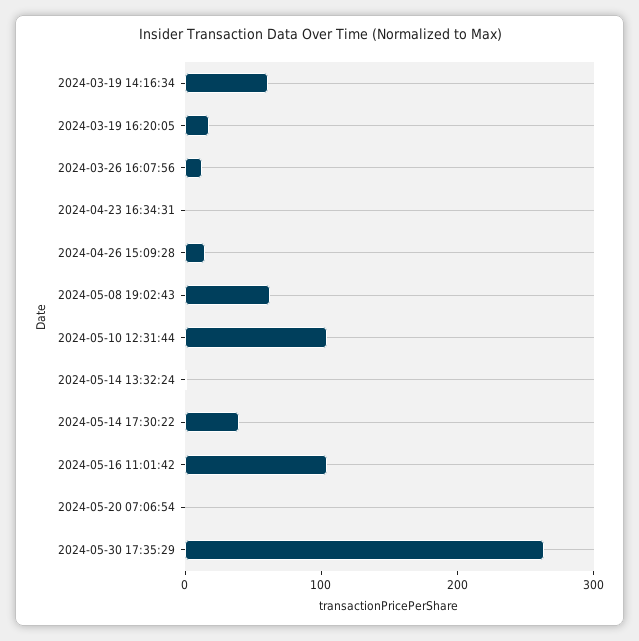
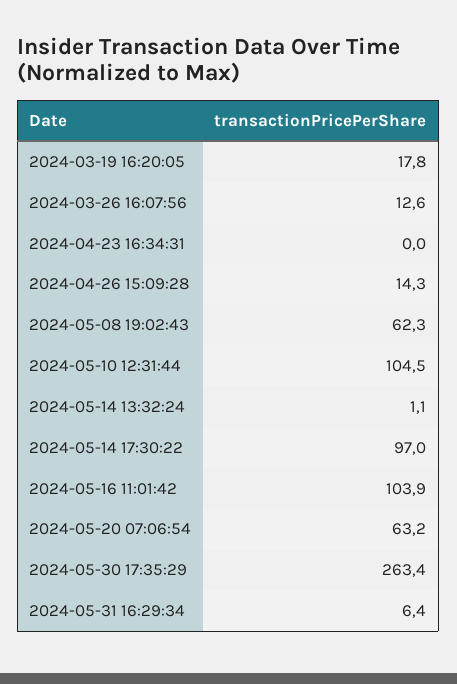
2024-03-19 14:16:34: 60 -> none
2024-05-14 17:30:22: 40 -> 97
2024-05-20 07:06:54: 0 -> 63.2
2024-05-31 16:29:34: none -> 6.4

